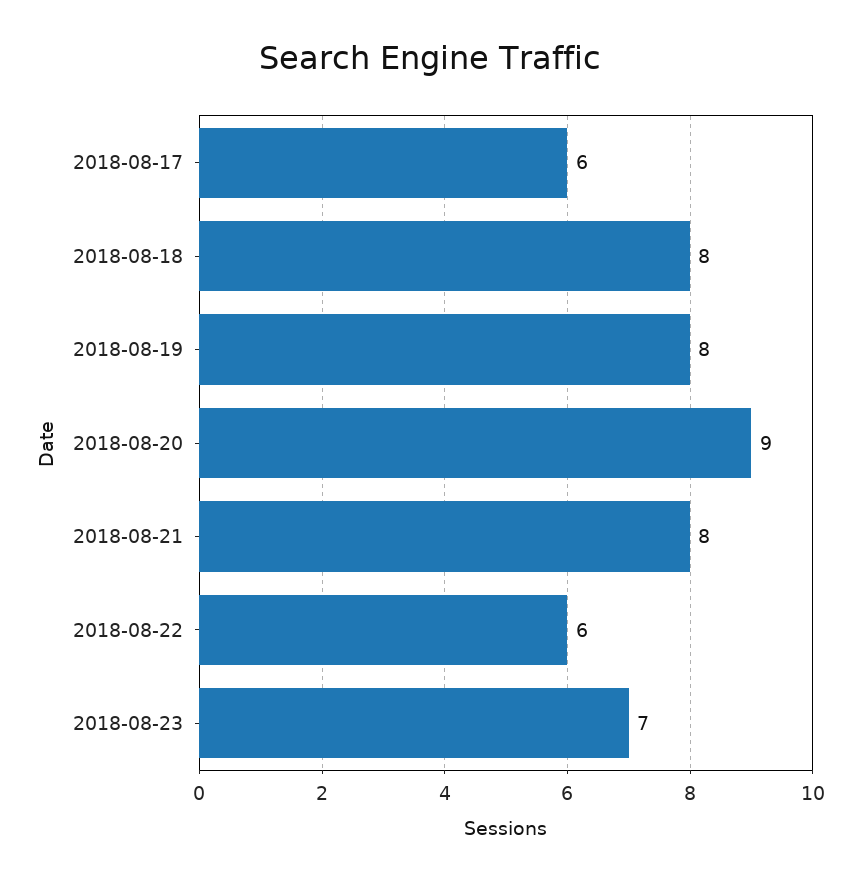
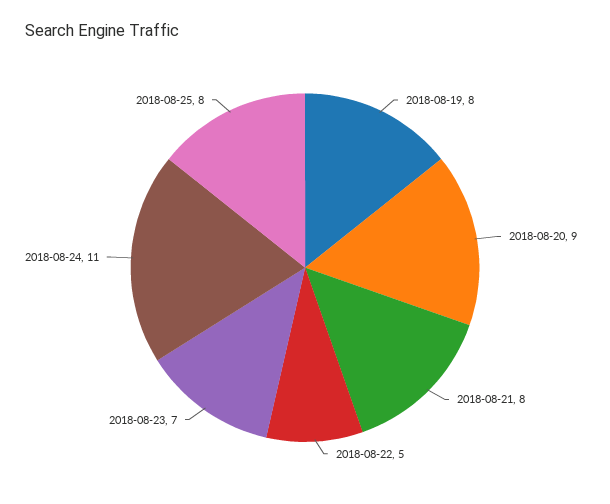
2018-08-17: 6 -> none
2018-08-18: 8 -> none
2018-08-22: 6 -> 5
2018-08-24: none -> 11
2018-08-25: none -> 8

